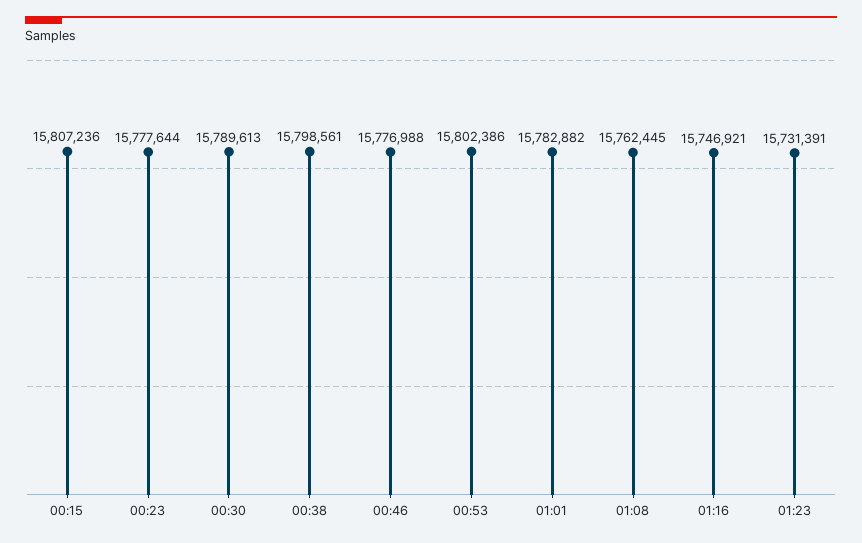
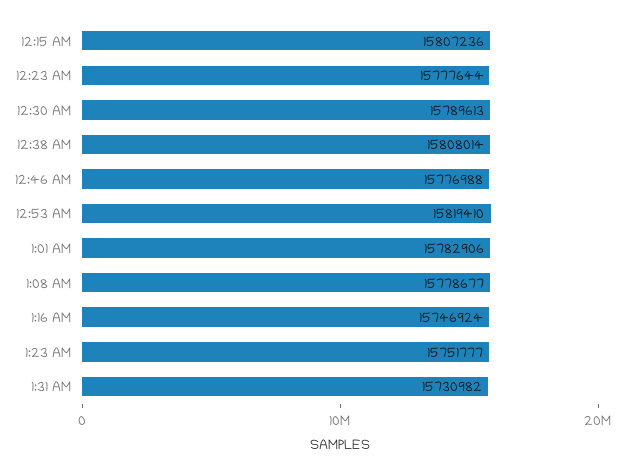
00:38: 15798561 -> 15808014
00:53: 15802386 -> 15819410
01:01: 15782882 -> 15782906
01:08: 15762445 -> 15778677
01:16: 15746921 -> 15746924
01:23: 15731391 -> 15751777
1:31 AM: none -> 15730982

